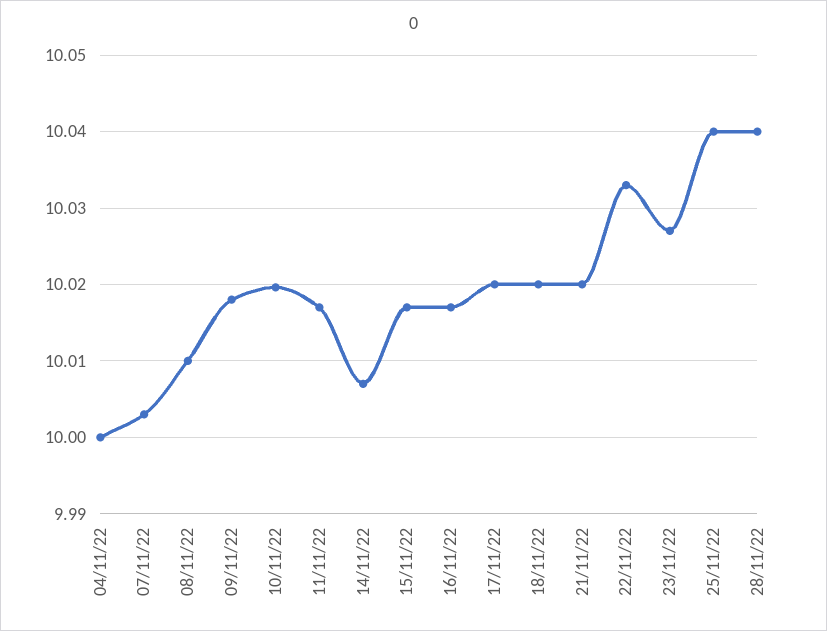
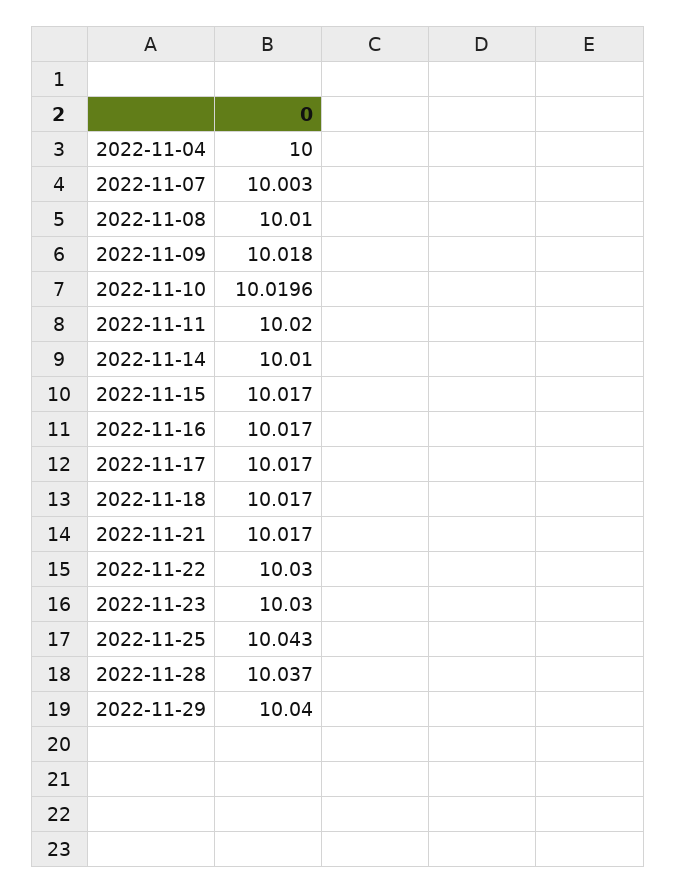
11/11/22: 10.017 -> 10.02
14/11/22: 10.007 -> 10.01
17/11/22: 10.02 -> 10.017
18/11/22: 10.02 -> 10.017
21/11/22: 10.02 -> 10.017
22/11/22: 10.033 -> 10.03
23/11/22: 10.027 -> 10.03
25/11/22: 10.04 -> 10.043
28/11/22: 10.04 -> 10.037
2022-11-29: none -> 10.04

